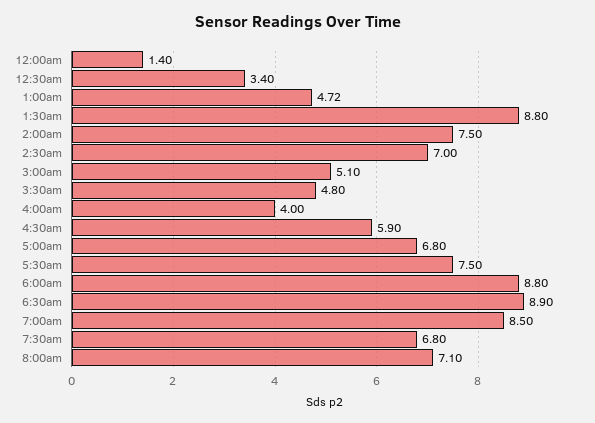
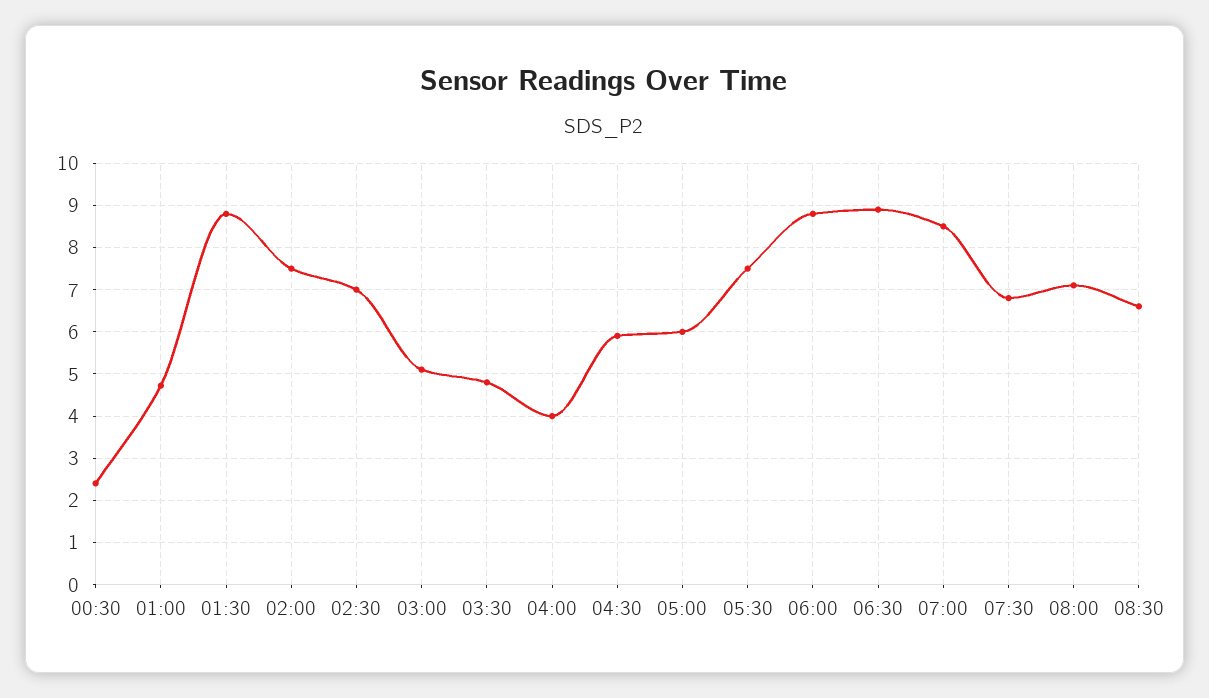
12:00am: 1.4 -> none
12:30am: 3.4 -> 2.4
5:00am: 6.8 -> 6
08:30: none -> 6.6

